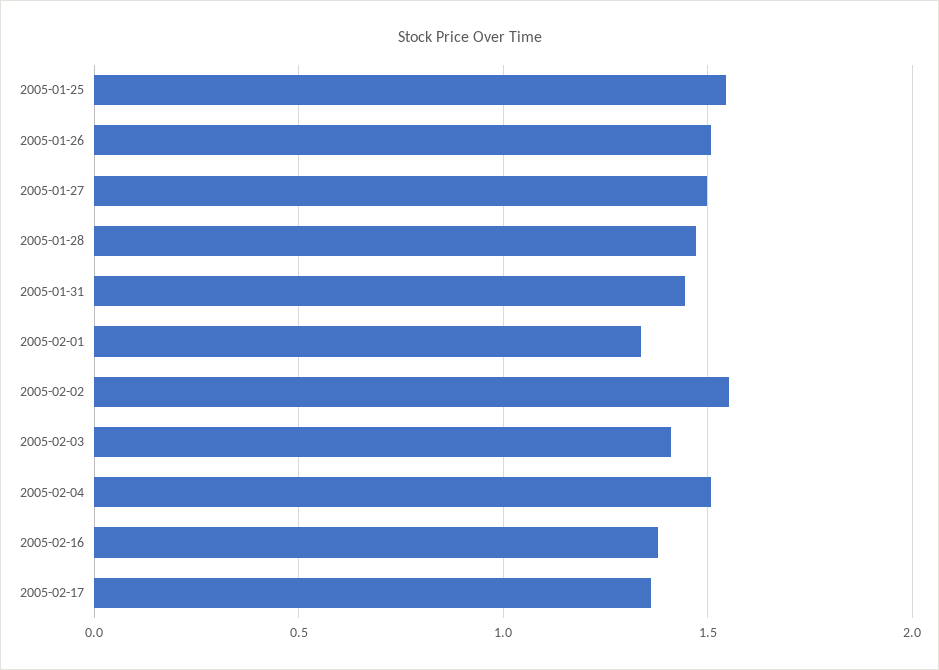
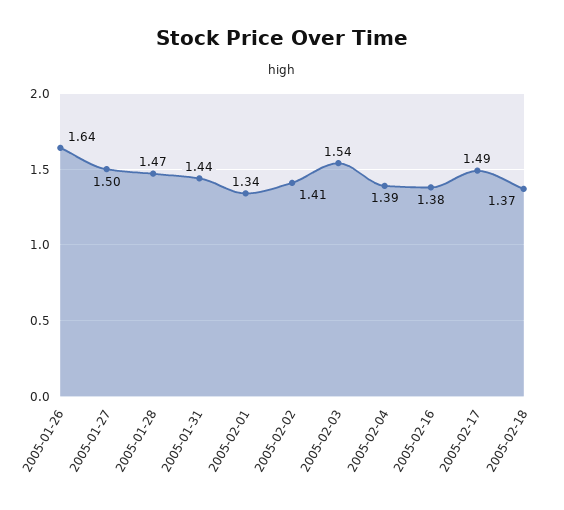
2005-01-25: 1.55 -> none
2005-01-26: 1.5 -> 1.64
2005-02-02: 1.55 -> 1.41
2005-02-03: 1.4 -> 1.54
2005-02-04: 1.5 -> 1.39
2005-02-17: 1.35 -> 1.49
2005-02-18: none -> 1.37

